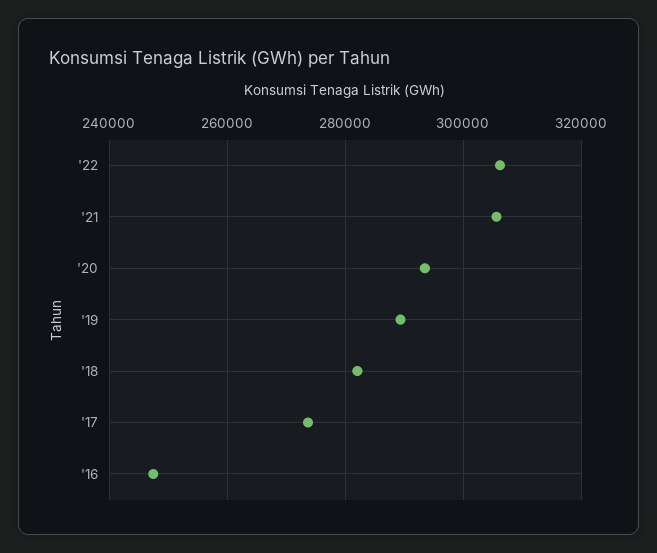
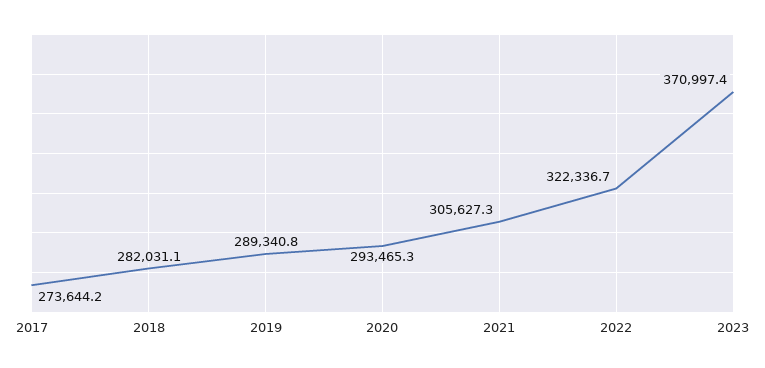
'22: 306000 -> 322336.7
'16: 248000 -> none
2023: none -> 370997.4

